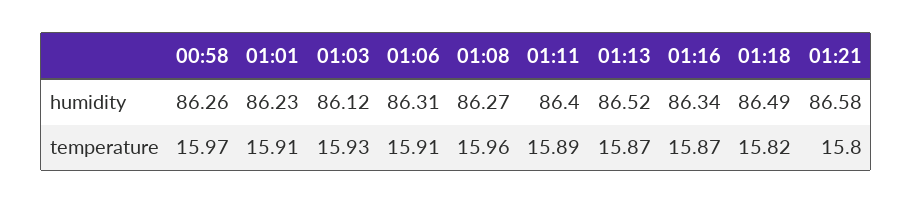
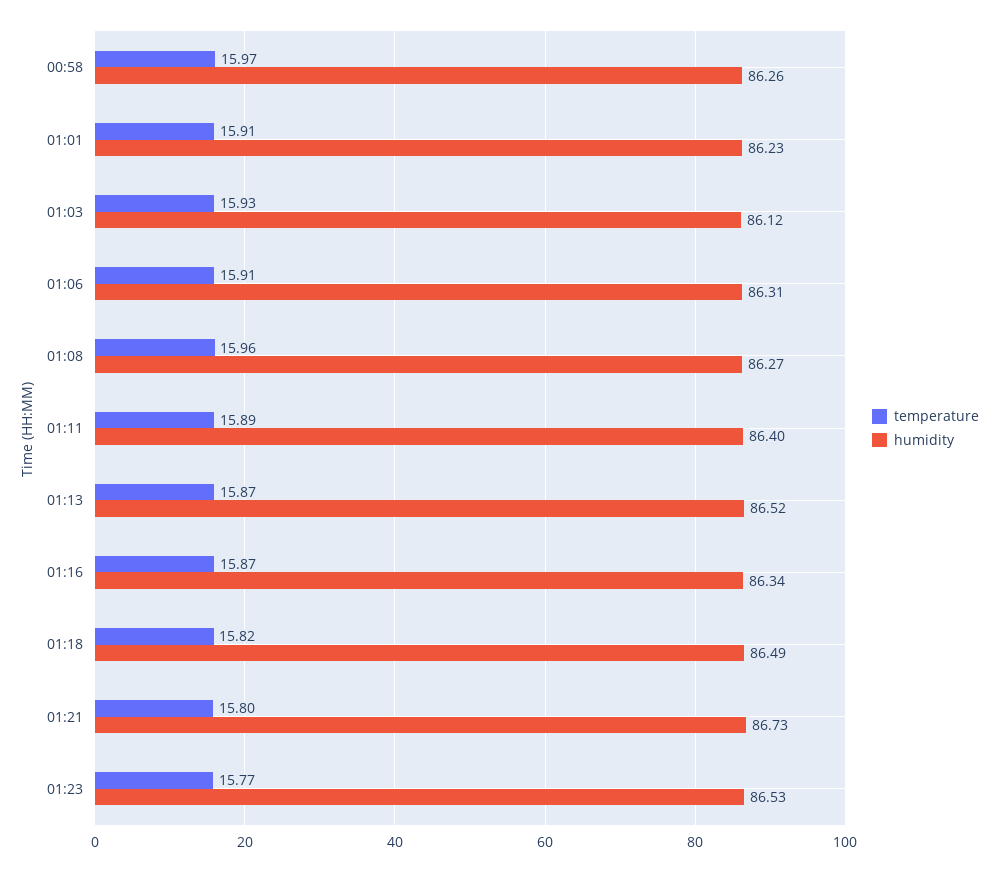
humidity, 01:21: 86.58 -> 86.73
temperature, 01:23: none -> 15.77
humidity, 01:23: none -> 86.53

